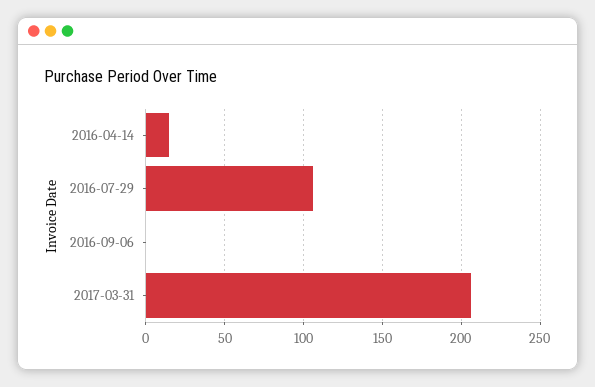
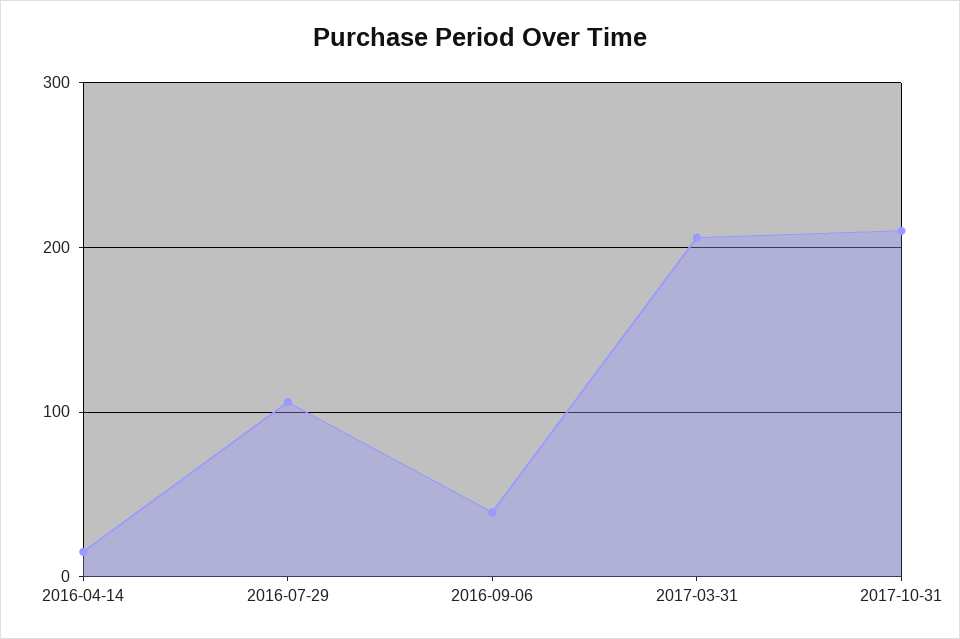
2016-09-06: 0 -> 40
2017-10-31: none -> 210

